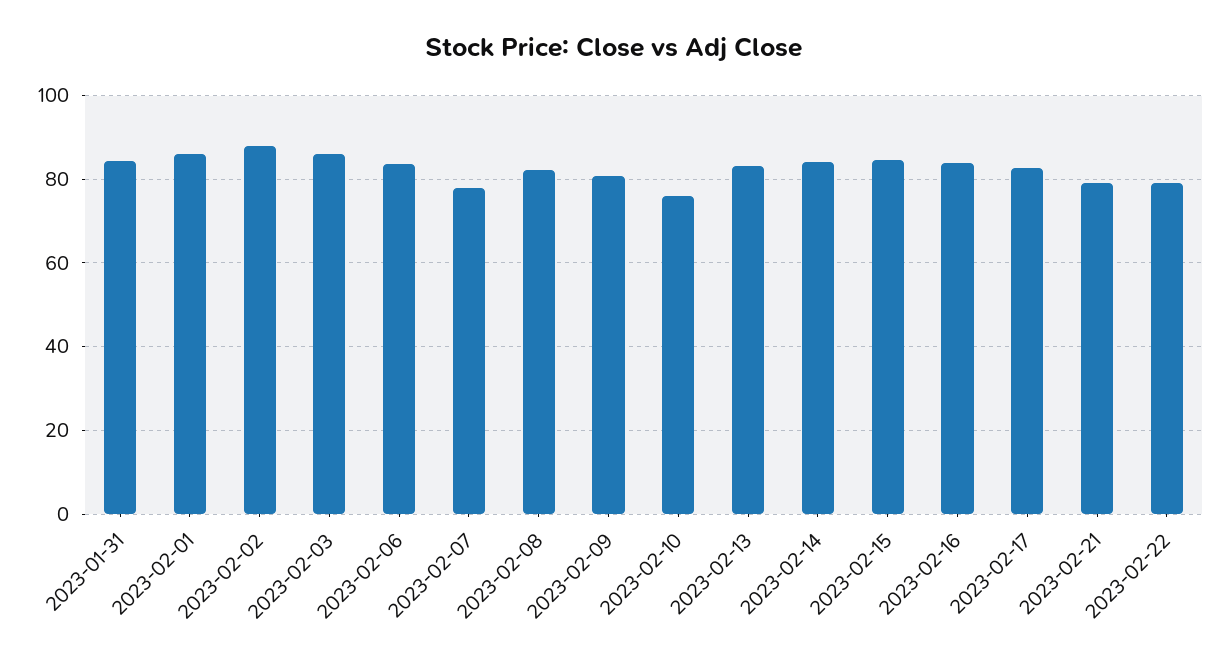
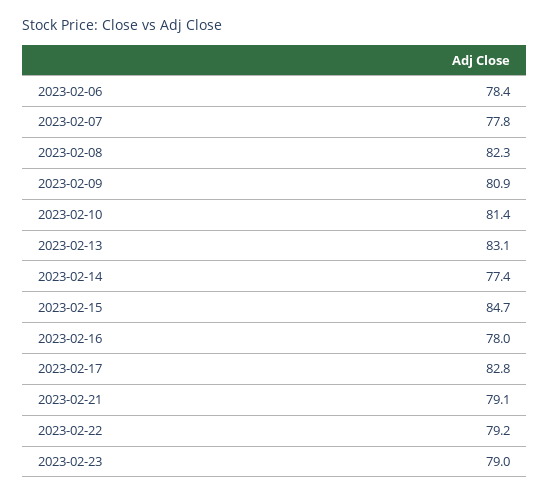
2023-01-31: 84 -> none
2023-02-01: 86 -> none
2023-02-02: 88 -> none
2023-02-03: 86 -> none
2023-02-06: 84 -> 78.4
2023-02-10: 76 -> 81.4
2023-02-14: 84 -> 77.4
2023-02-16: 84 -> 78
2023-02-23: none -> 79

